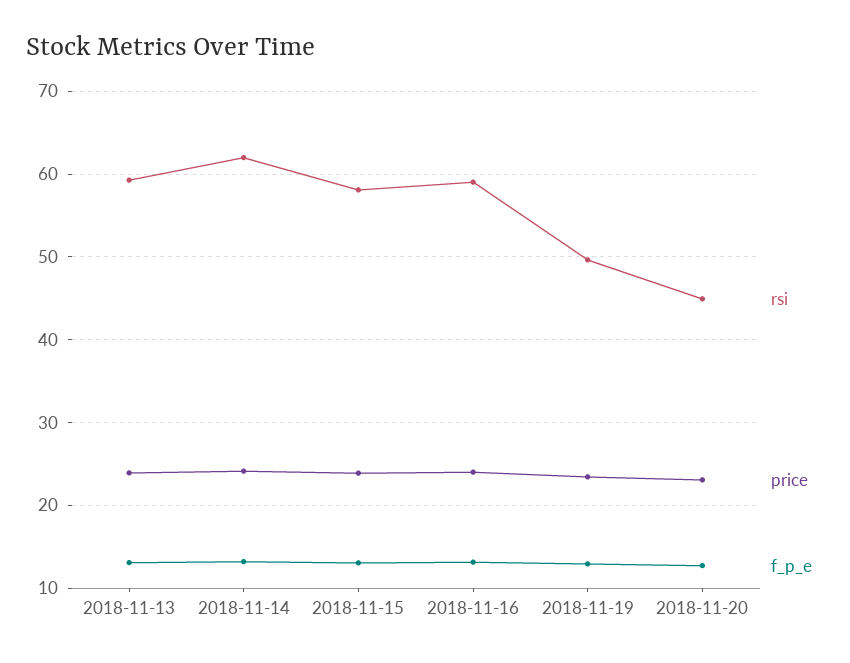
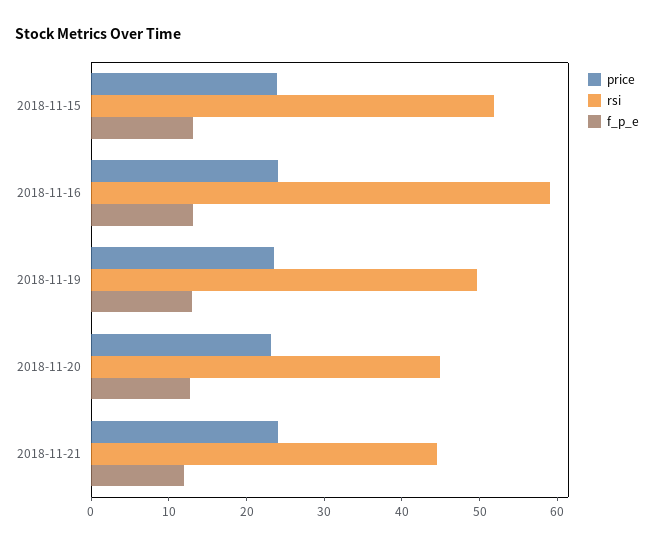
rsi, 2018-11-13: 59 -> none
price, 2018-11-13: 24 -> none
f_p_e, 2018-11-13: 13 -> none
rsi, 2018-11-14: 62 -> none
price, 2018-11-14: 24 -> none
f_p_e, 2018-11-14: 13 -> none
rsi, 2018-11-15: 58 -> 52
price, 2018-11-21: none -> 24
rsi, 2018-11-21: none -> 44
f_p_e, 2018-11-21: none -> 12

